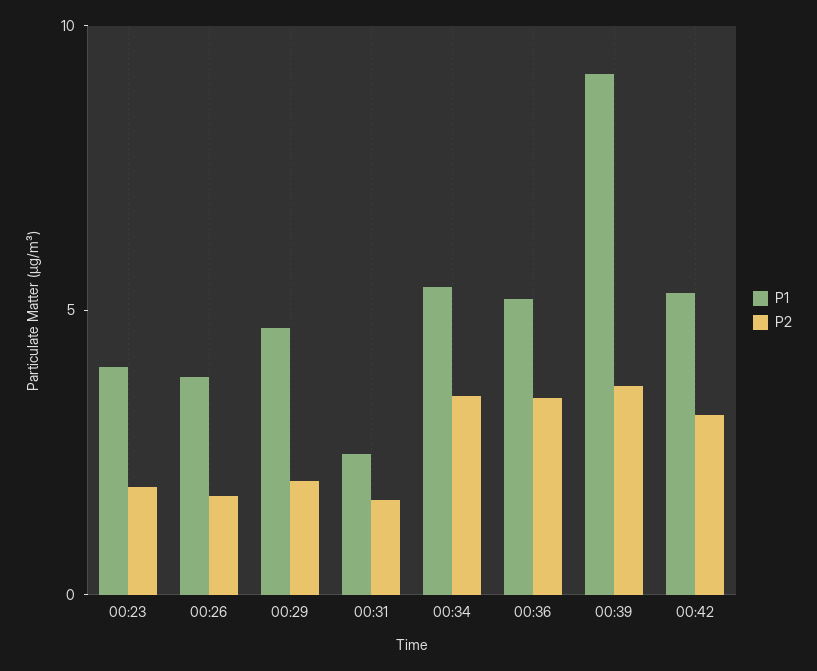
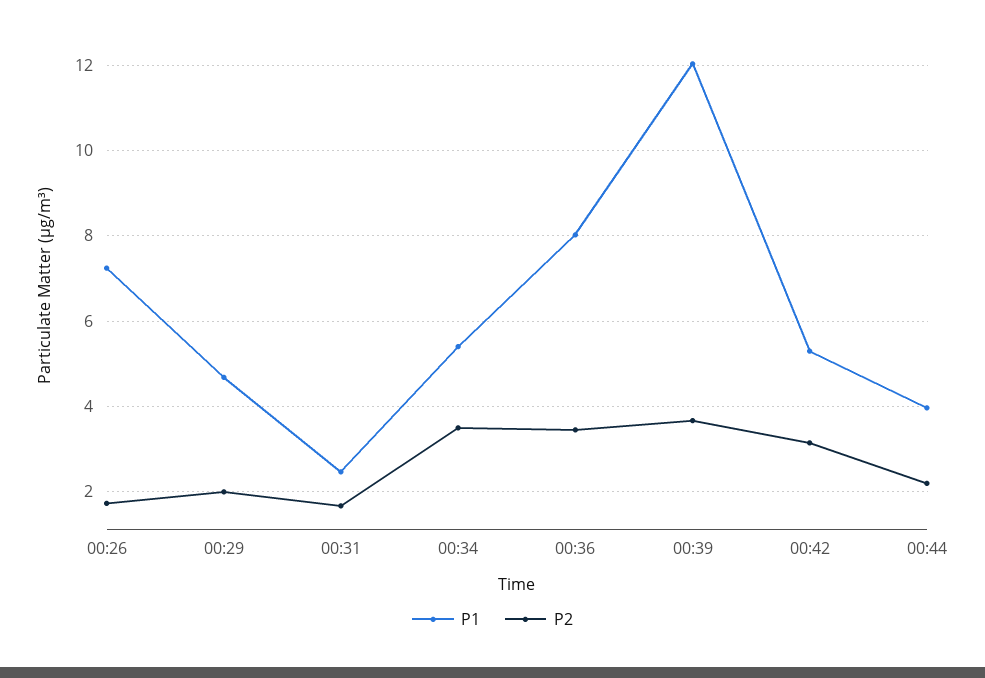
P1, 00:23: 4 -> none
P2, 00:23: 2 -> none
P1, 00:26: 4 -> 7.2
P1, 00:36: 5 -> 8
P1, 00:39: 9 -> 12
P1, 00:44: none -> 4
P2, 00:44: none -> 2.2

